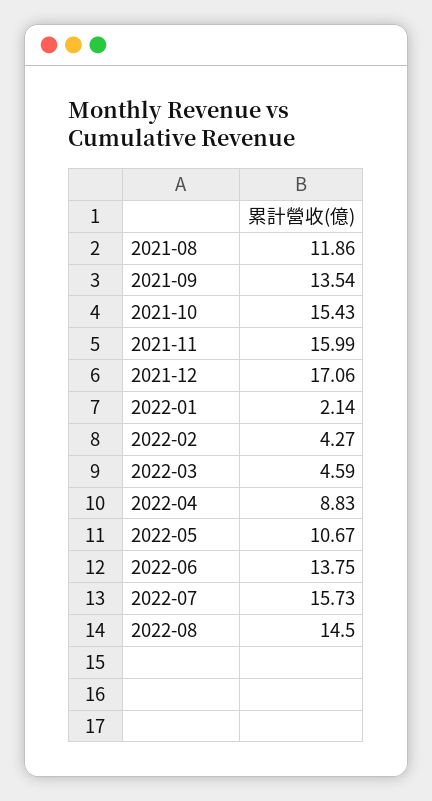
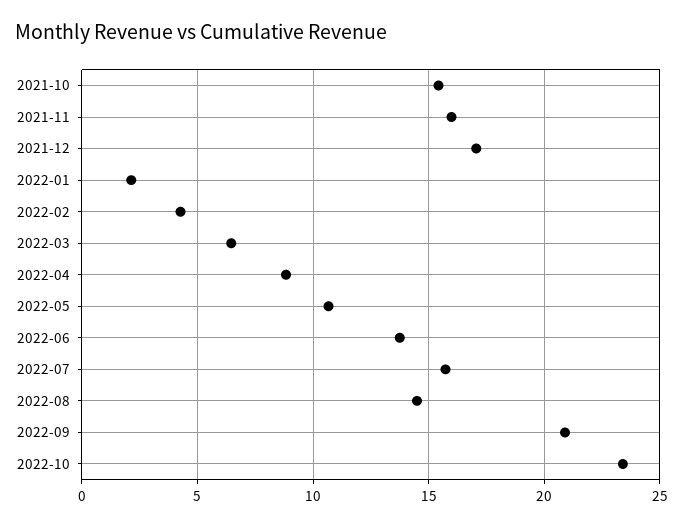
2021-08: 11.86 -> none
2021-09: 13.54 -> none
2022-03: 4.59 -> 6.5
2022-09: none -> 21
2022-10: none -> 23.5

